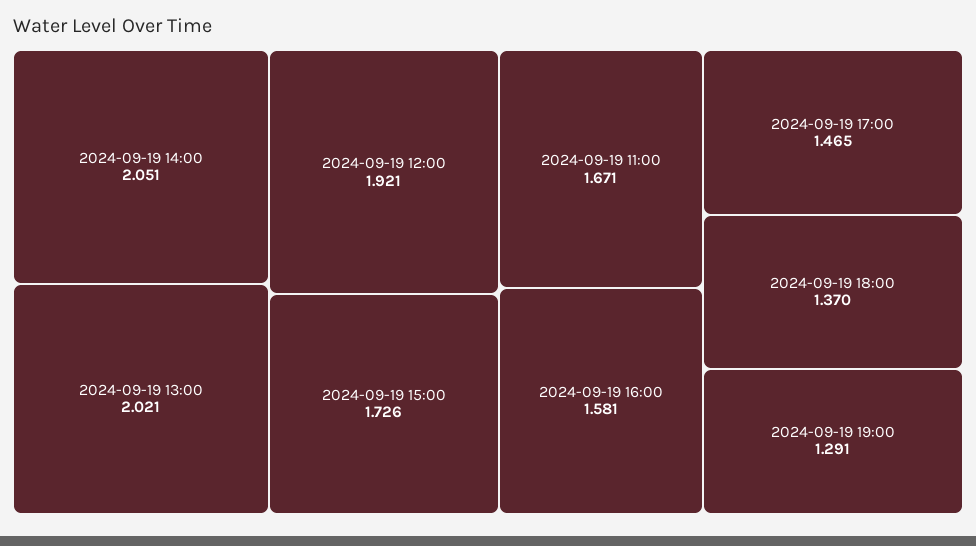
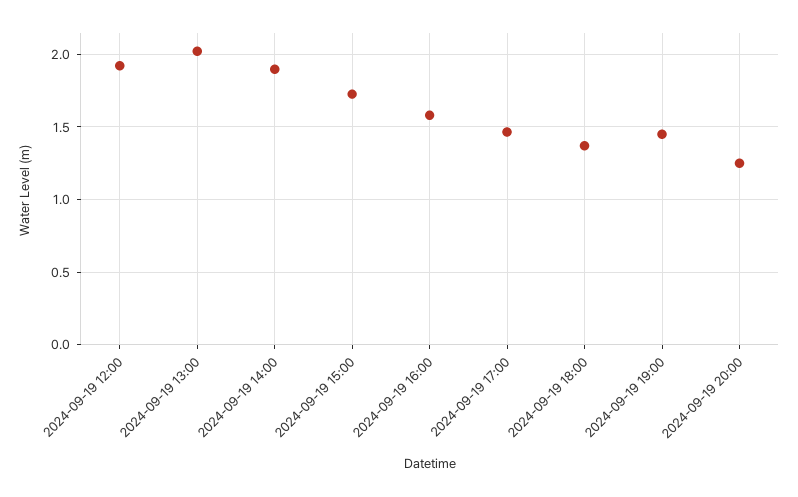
2024-09-19 14:00: 2.051 -> 1.9
2024-09-19 11:00: 1.671 -> none
2024-09-19 19:00: 1.291 -> 1.45
2024-09-19 20:00: none -> 1.25

